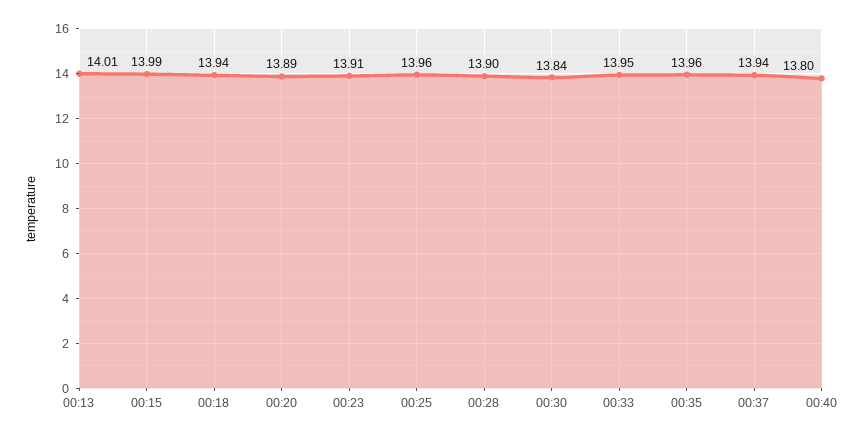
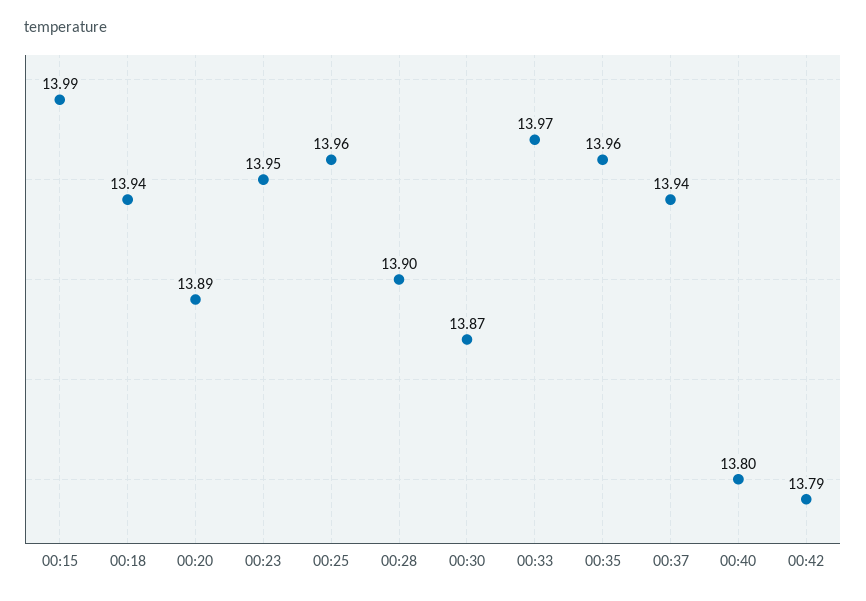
00:13: 14.01 -> none
00:23: 13.91 -> 13.95
00:30: 13.84 -> 13.87
00:33: 13.95 -> 13.97
00:42: none -> 13.79

